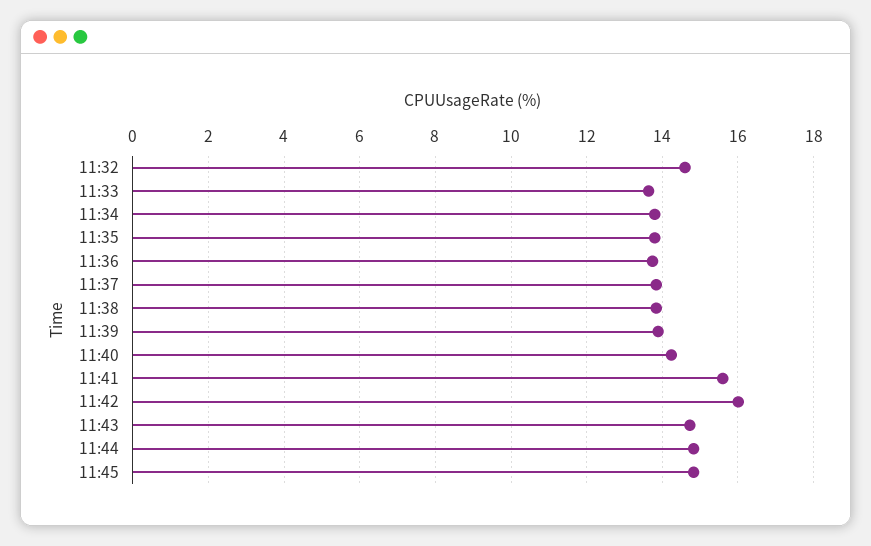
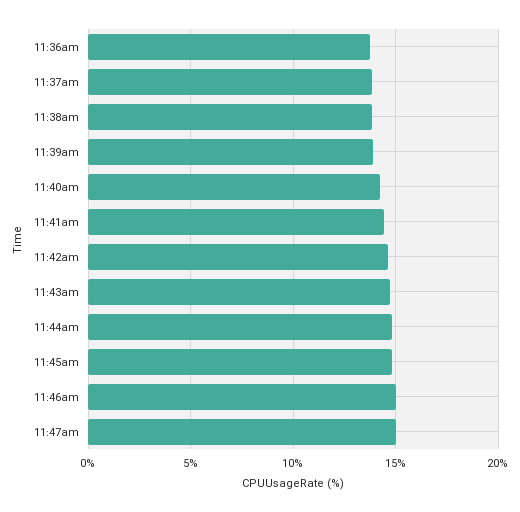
11:32: 14.6 -> none
11:33: 13.6 -> none
11:34: 13.8 -> none
11:35: 13.8 -> none
11:41: 15.6 -> 14.5
11:42: 16 -> 14.5
11:46am: none -> 15
11:47am: none -> 15

